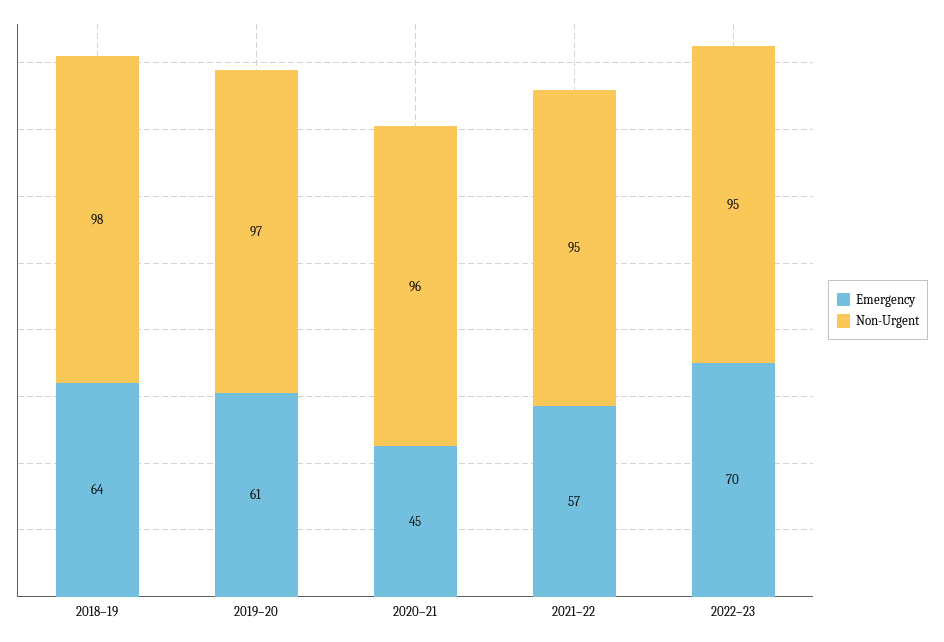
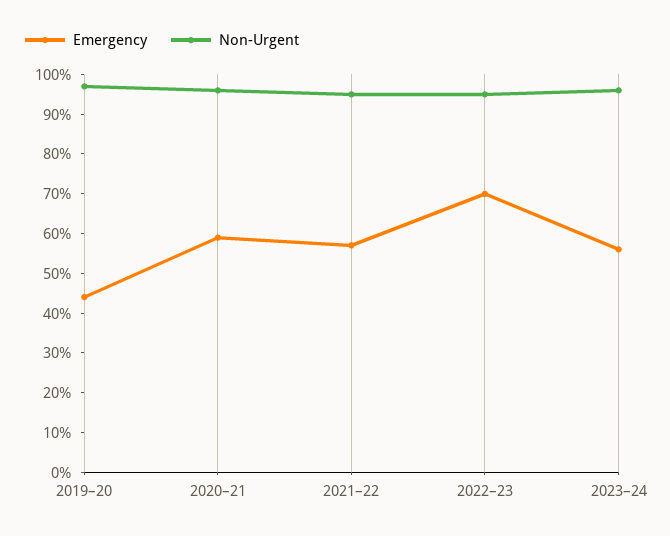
Emergency, 2018–19: 64 -> none
Non-Urgent, 2018–19: 98 -> none
Emergency, 2019–20: 61 -> 45
Emergency, 2020–21: 45 -> 60
Emergency, 2023–24: none -> 55
Non-Urgent, 2023–24: none -> 95

